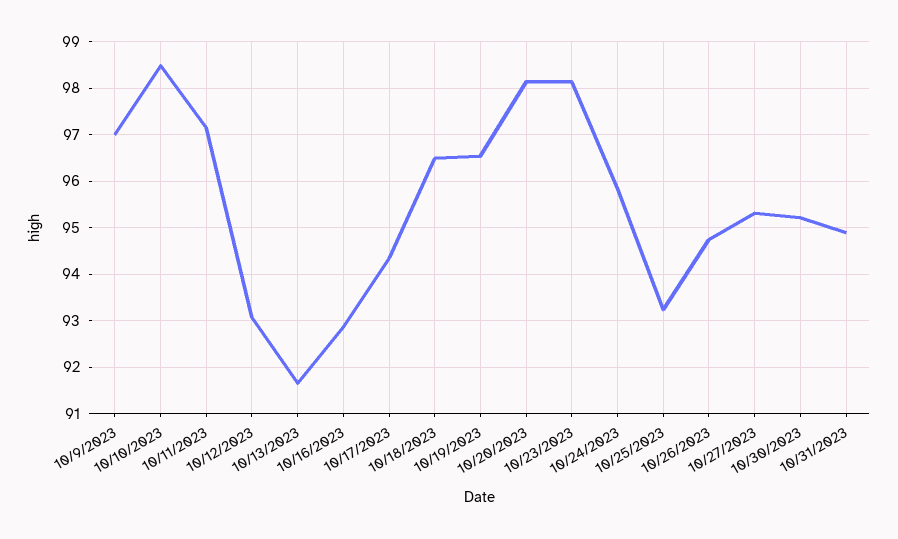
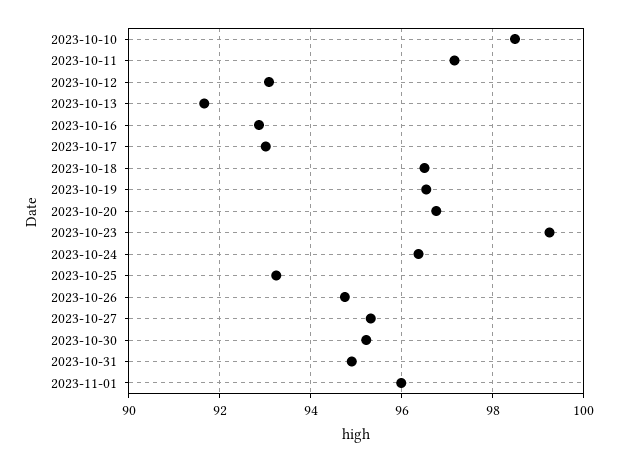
10/9/2023: 97 -> none
10/17/2023: 94.4 -> 93
10/20/2023: 98.2 -> 96.8
10/23/2023: 98.2 -> 99.2
10/24/2023: 95.8 -> 96.4
2023-11-01: none -> 96

